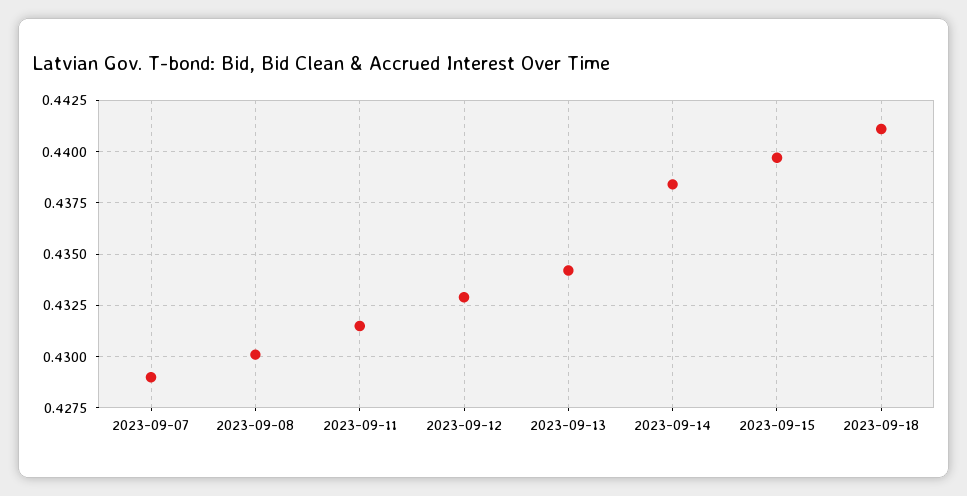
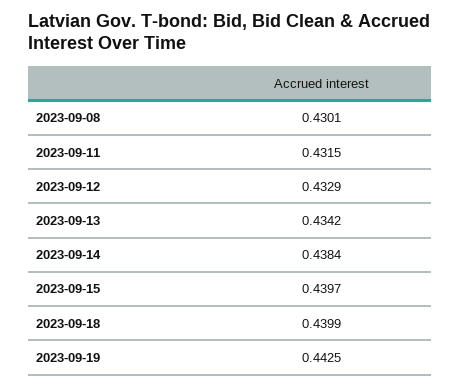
2023-09-07: 0.429 -> none
2023-09-18: 0.441 -> 0.4399
2023-09-19: none -> 0.4425

